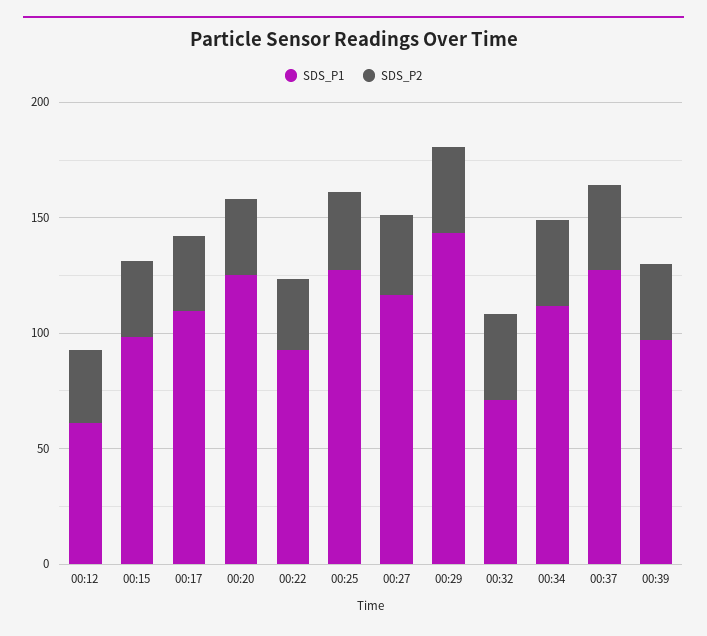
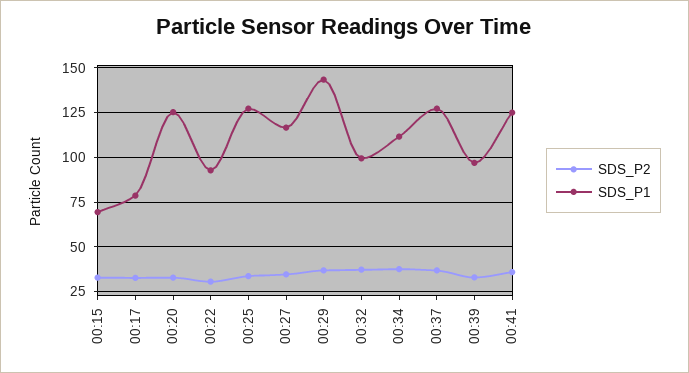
SDS_P1, 00:12: 60 -> none
SDS_P2, 00:12: 30 -> none
SDS_P1, 00:15: 100 -> 70
SDS_P1, 00:17: 110 -> 80
SDS_P1, 00:32: 70 -> 100
SDS_P2, 00:41: none -> 35
SDS_P1, 00:41: none -> 125

